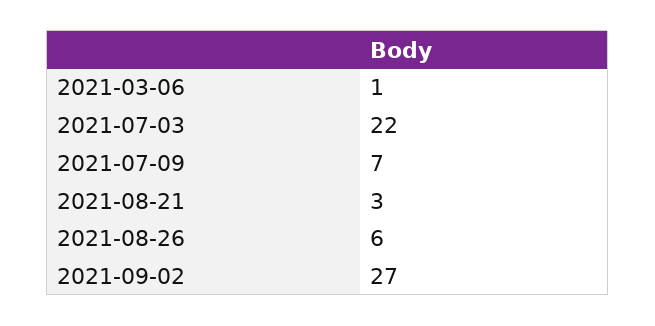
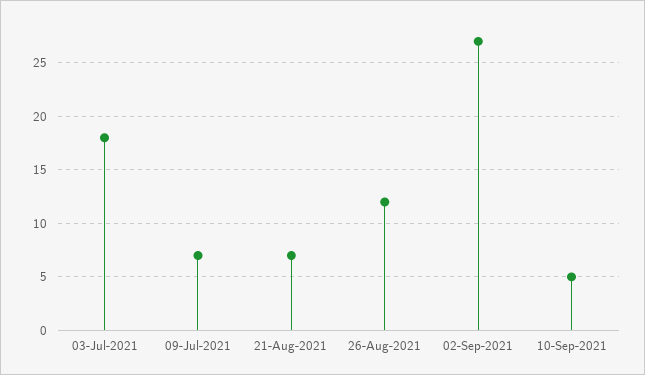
2021-03-06: 1 -> none
2021-07-03: 22 -> 18
2021-08-21: 3 -> 7
2021-08-26: 6 -> 12
10-Sep-2021: none -> 5

